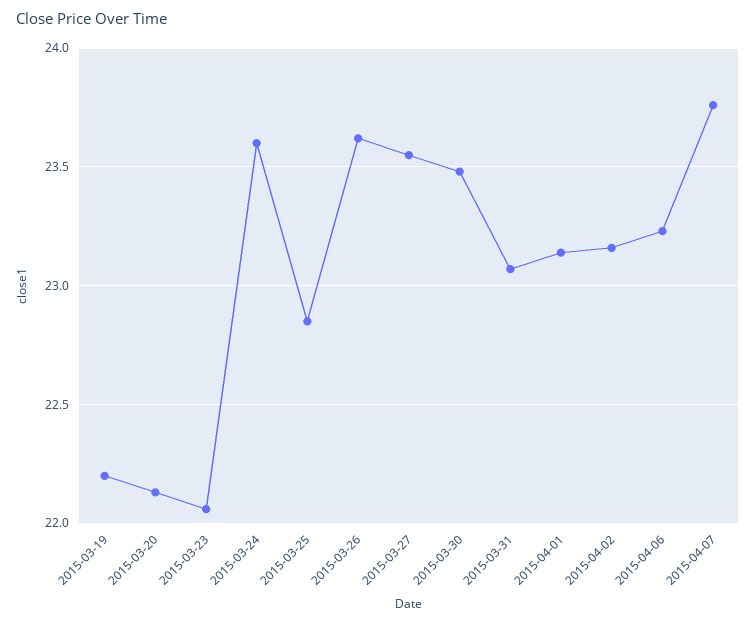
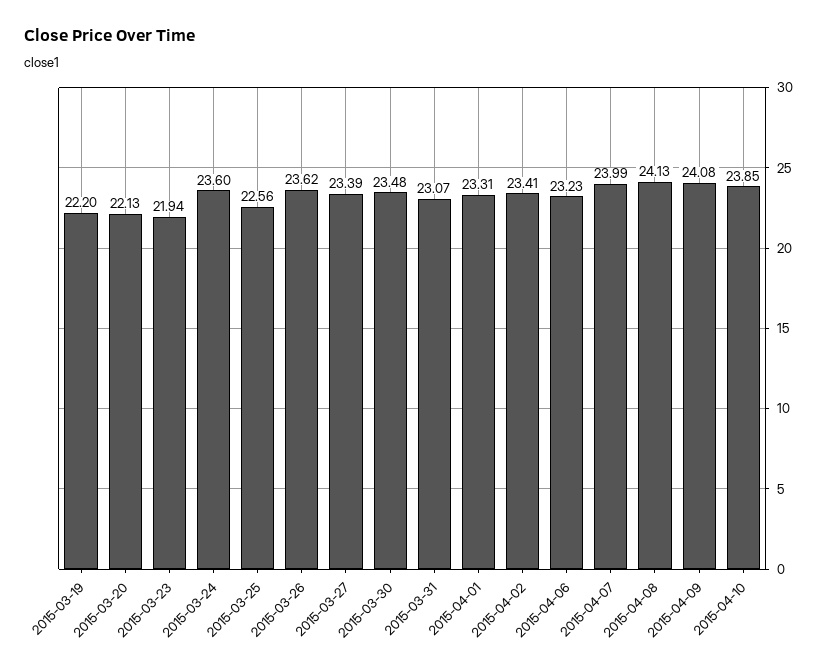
2015-03-23: 22.05 -> 21.94
2015-03-25: 22.85 -> 22.56
2015-03-27: 23.55 -> 23.39
2015-04-01: 23.15 -> 23.31
2015-04-02: 23.15 -> 23.41
2015-04-07: 23.75 -> 23.99
2015-04-08: none -> 24.13
2015-04-09: none -> 24.08
2015-04-10: none -> 23.85

